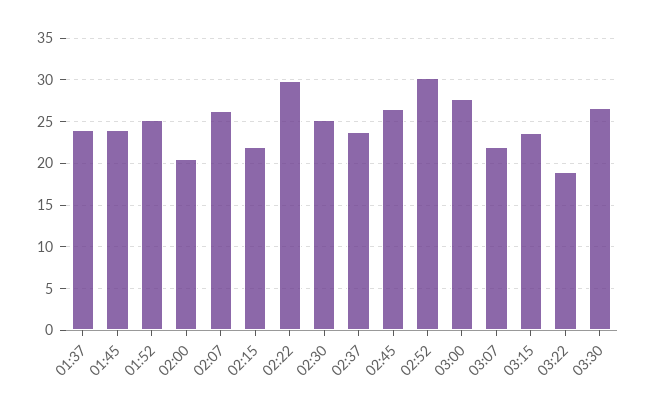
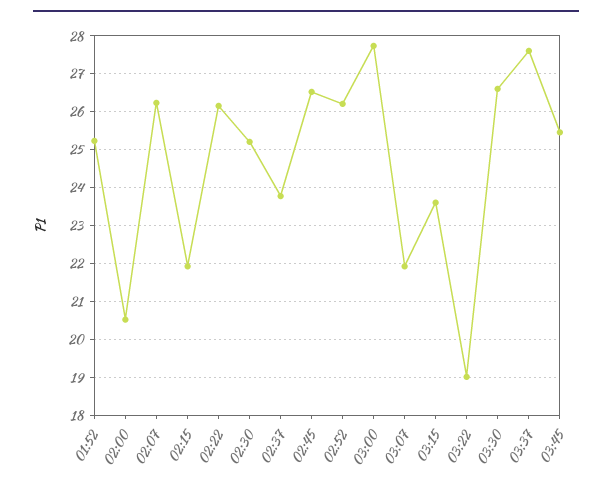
01:37: 24 -> none
01:45: 24 -> none
02:22: 30 -> 26.2
02:52: 30 -> 26.2
03:37: none -> 27.6
03:45: none -> 25.4

